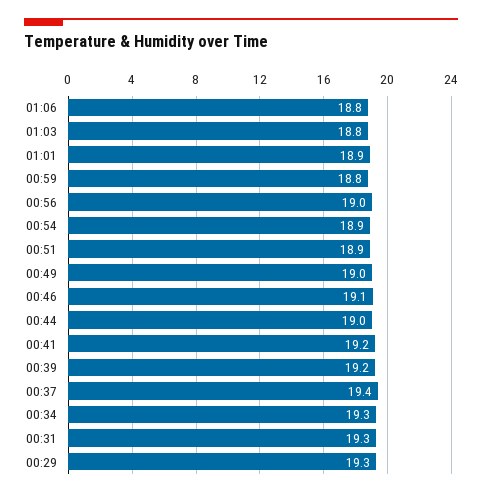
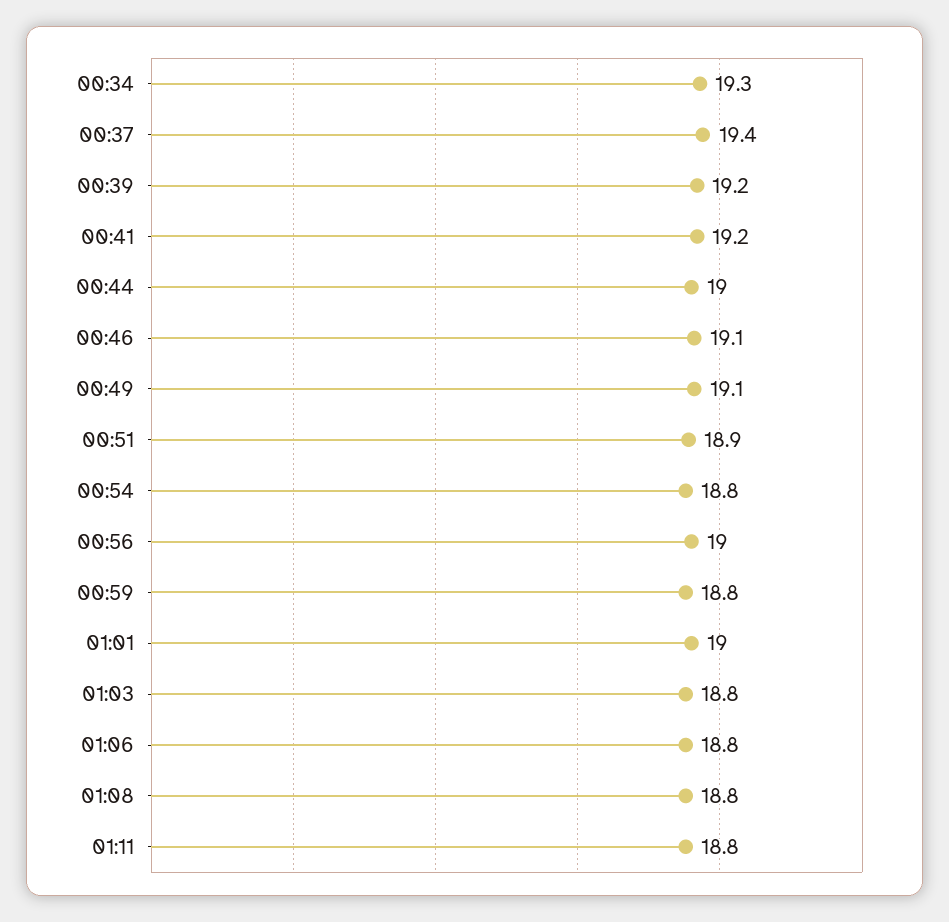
01:01: 18.9 -> 19
00:54: 18.9 -> 18.8
00:49: 19 -> 19.1
00:31: 19.3 -> none
00:29: 19.3 -> none
01:08: none -> 18.8
01:11: none -> 18.8

